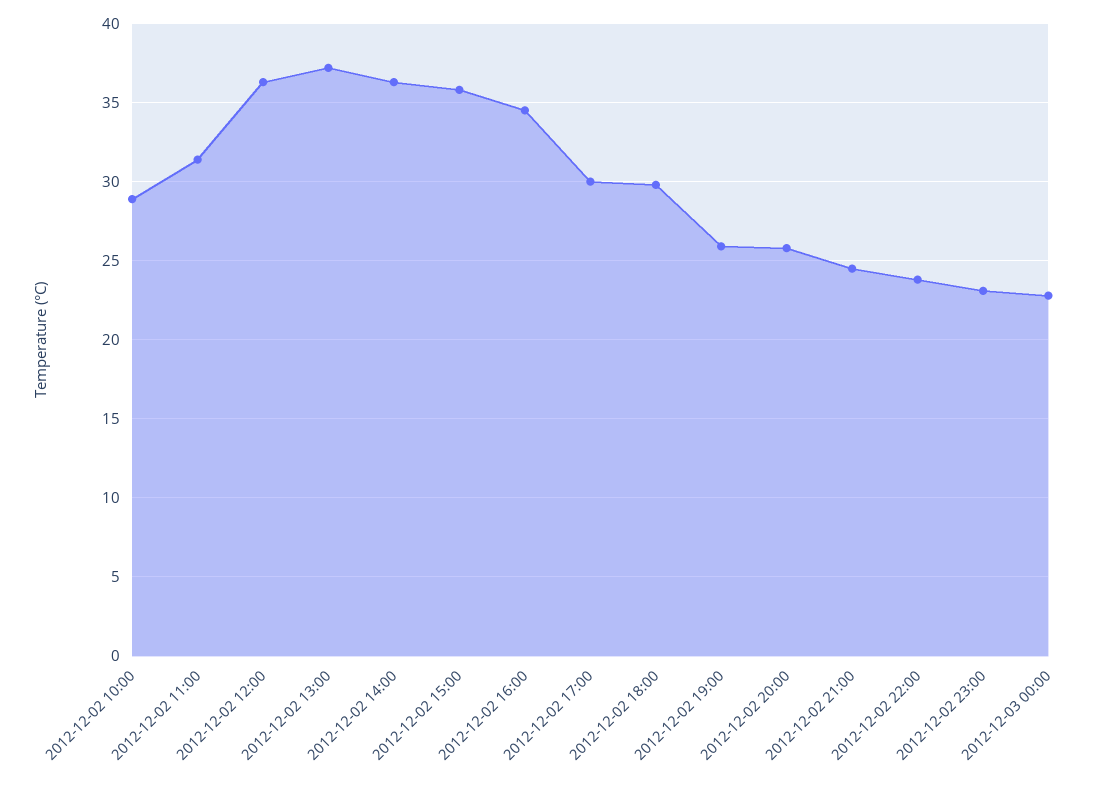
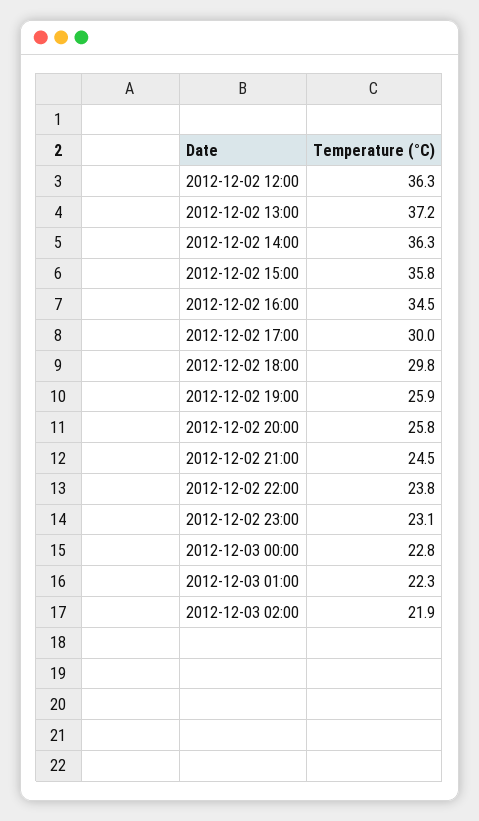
2012-12-02 10:00: 29 -> none
2012-12-02 11:00: 31.5 -> none
2012-12-03 01:00: none -> 22.3
2012-12-03 02:00: none -> 21.9

